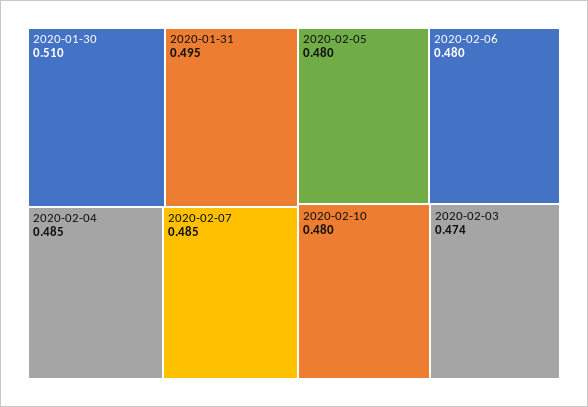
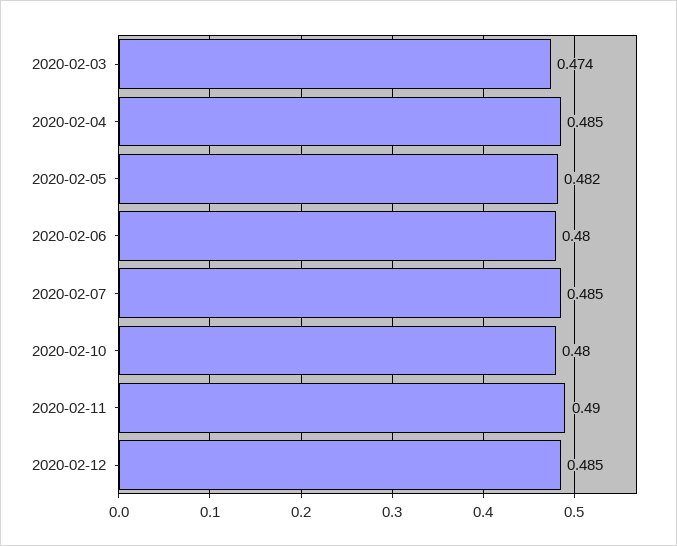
2020-01-30: 0.51 -> none
2020-01-31: 0.495 -> none
2020-02-05: 0.48 -> 0.482
2020-02-11: none -> 0.49
2020-02-12: none -> 0.485

